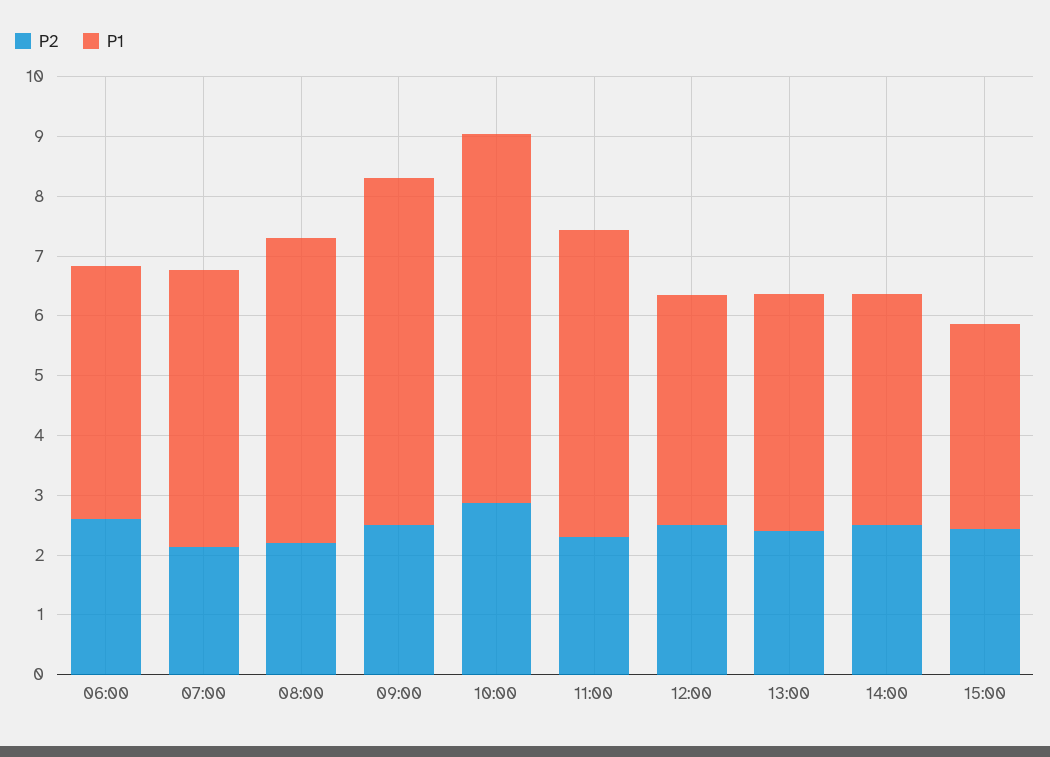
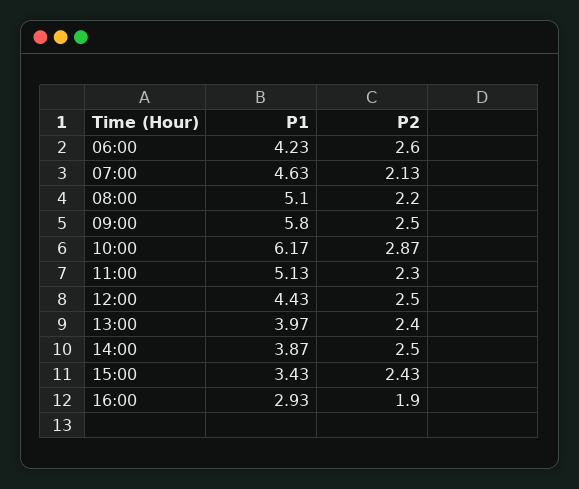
P1, 12:00: 3.8 -> 4.43
P1, 16:00: none -> 2.93
P2, 16:00: none -> 1.9

